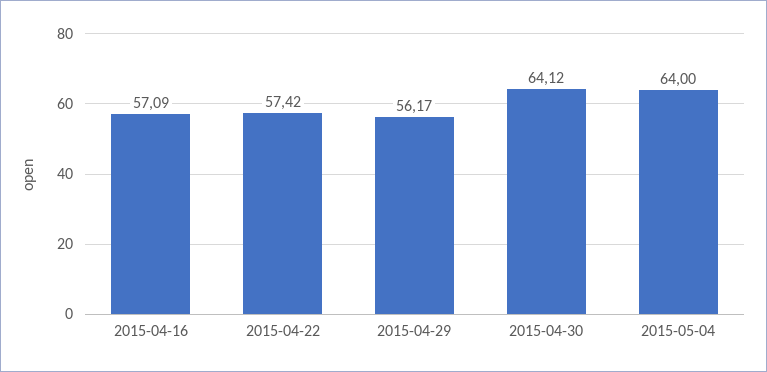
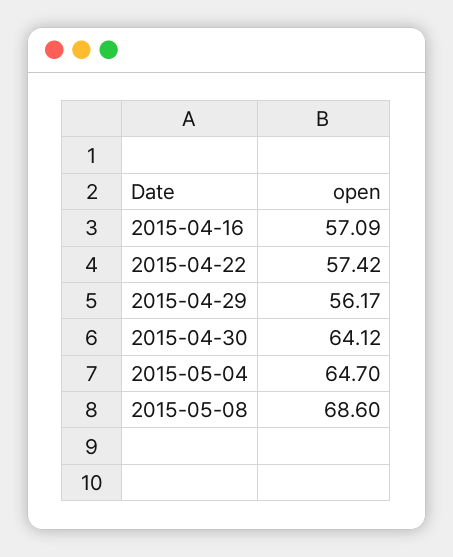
2015-05-04: 64 -> 64.7
2015-05-08: none -> 68.6

